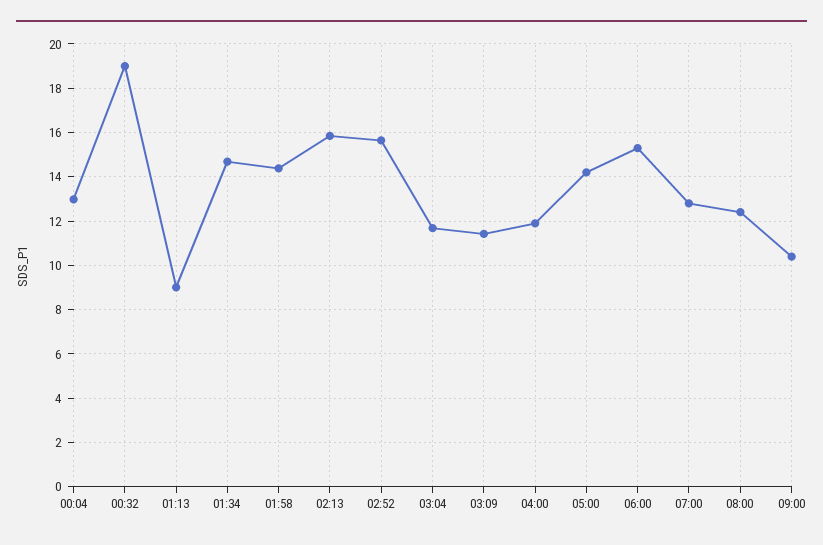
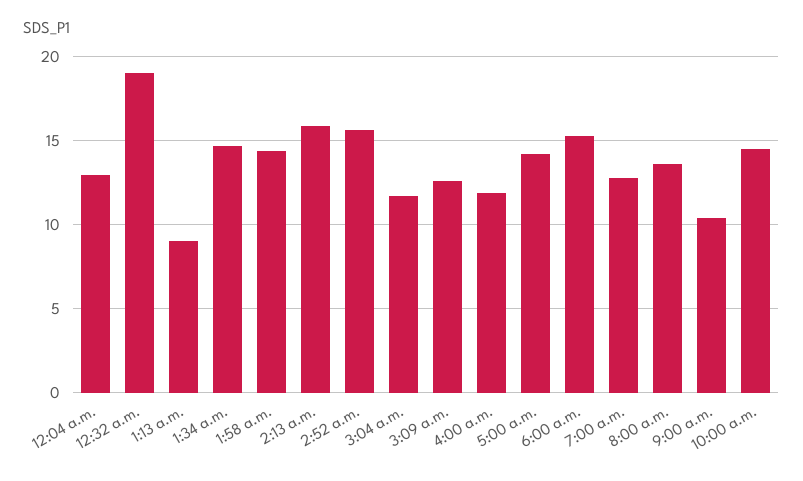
03:09: 11.5 -> 12.5
08:00: 12.5 -> 13.5
10:00 a.m.: none -> 14.5

